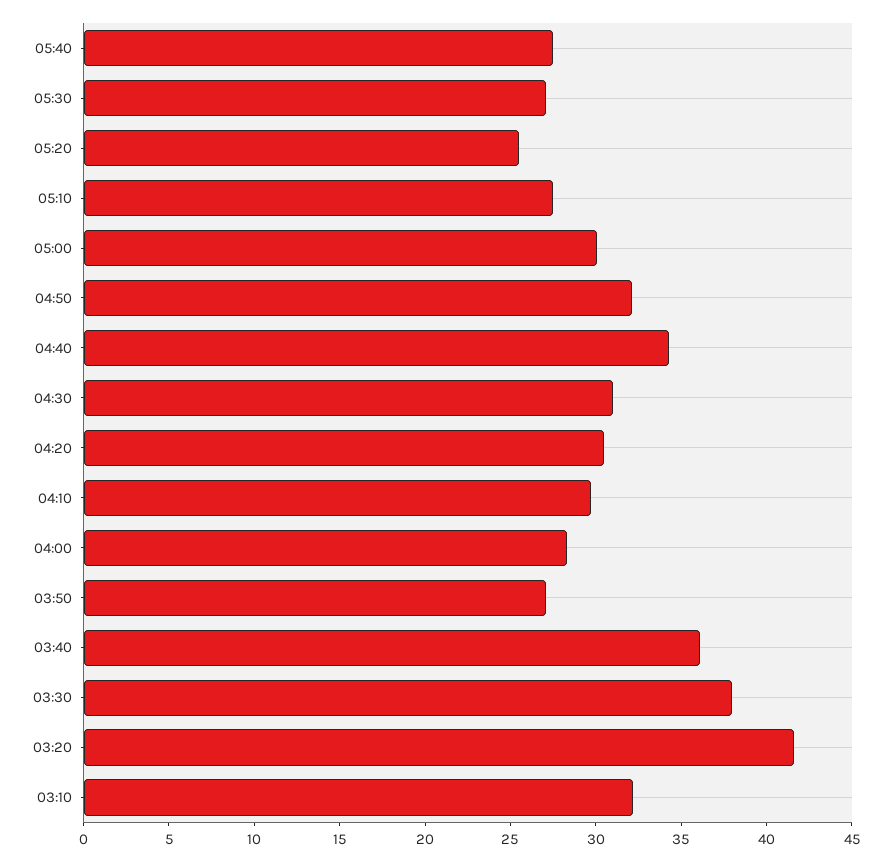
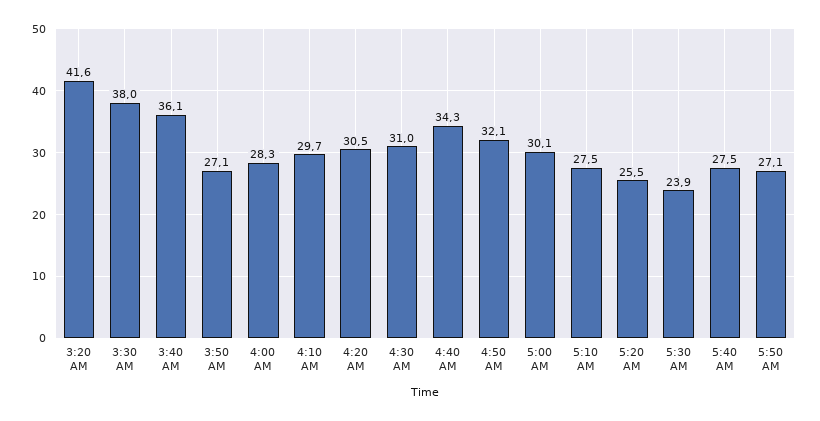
05:30: 27 -> 23.9
03:10: 32 -> none
5:50 AM: none -> 27.1

